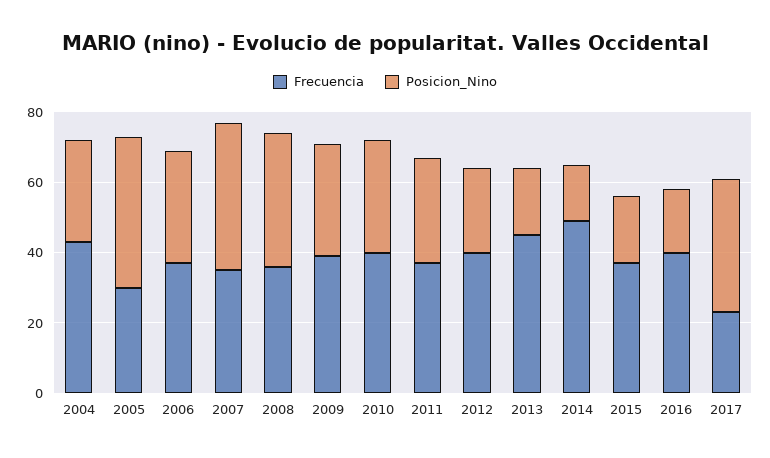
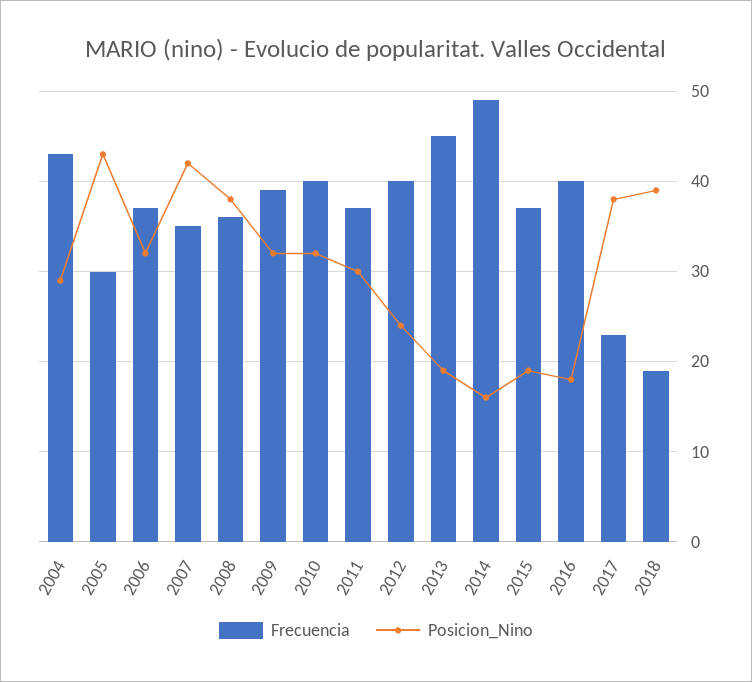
Frecuencia, 2018: none -> 19
Posicion_Nino, 2018: none -> 39

